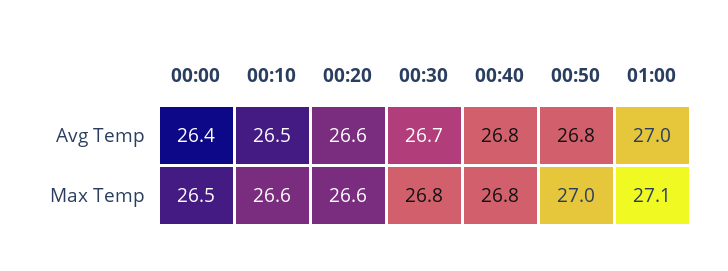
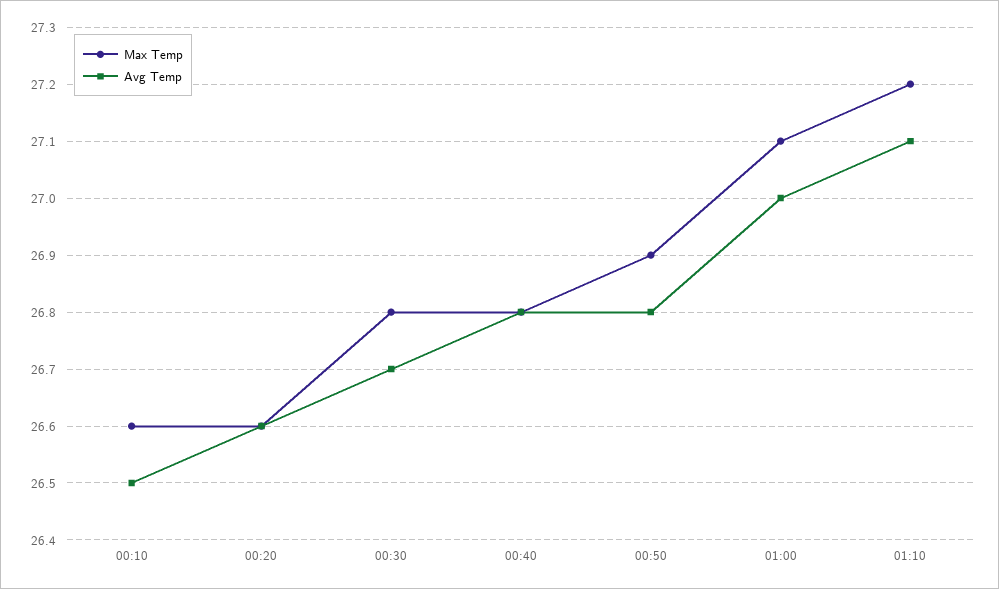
Avg Temp, 00:00: 26.4 -> none
Max Temp, 00:00: 26.5 -> none
Max Temp, 00:50: 27 -> 26.9
Max Temp, 01:10: none -> 27.2
Avg Temp, 01:10: none -> 27.1

